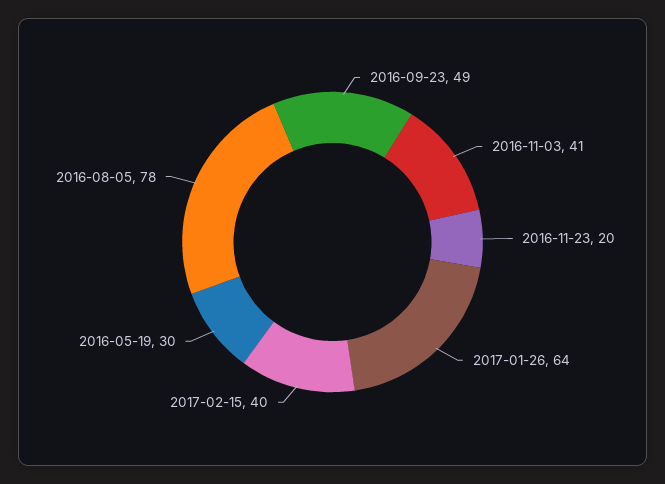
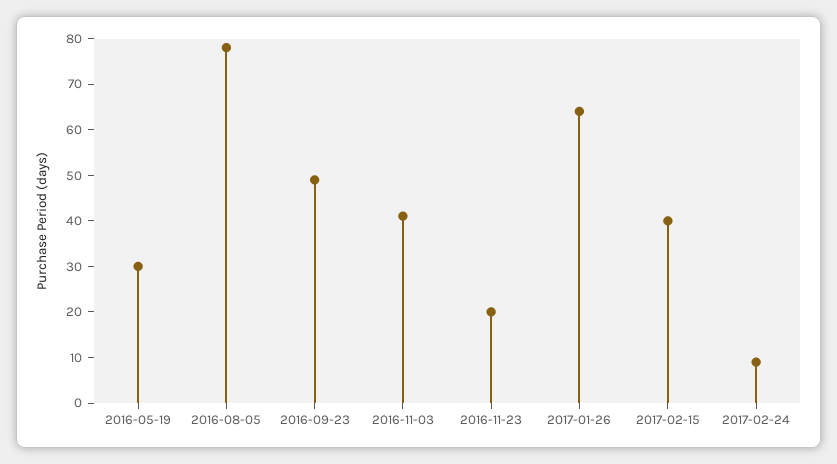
2017-02-24: none -> 10

